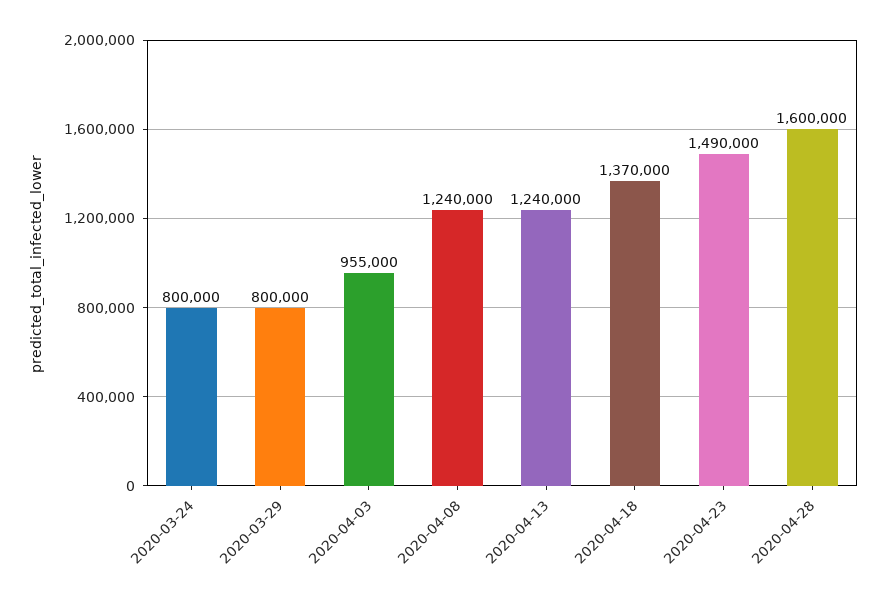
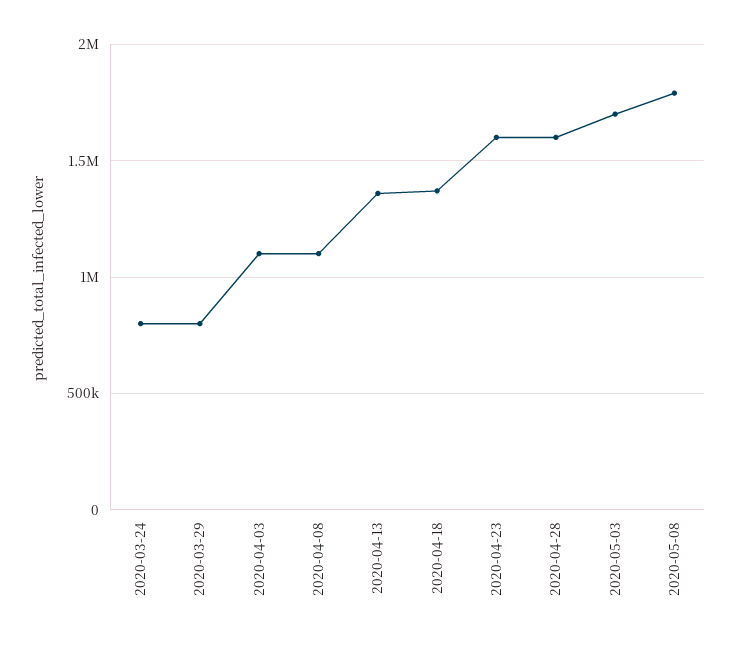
2020-04-03: 955000 -> 1100000
2020-04-08: 1240000 -> 1100000
2020-04-13: 1240000 -> 1350000
2020-04-23: 1490000 -> 1600000
2020-05-03: none -> 1700000
2020-05-08: none -> 1800000

